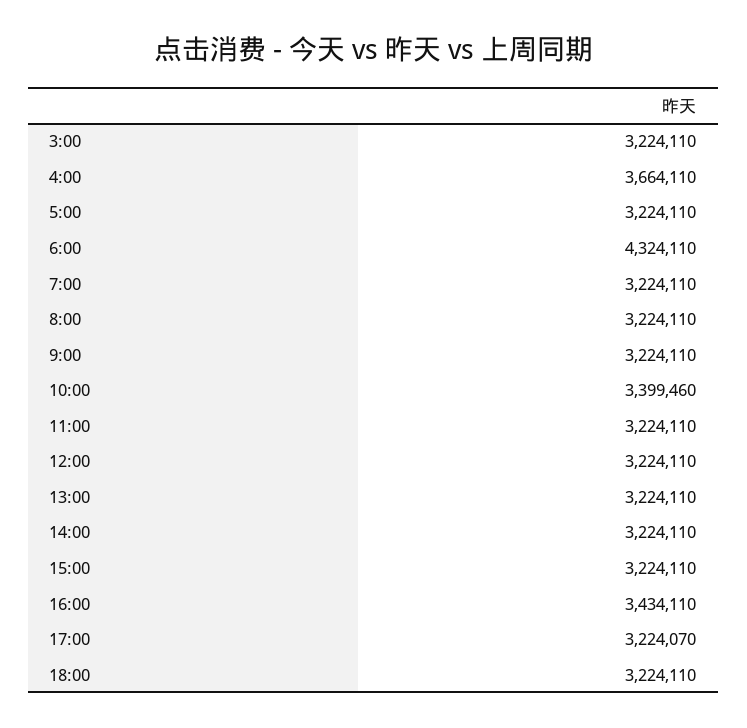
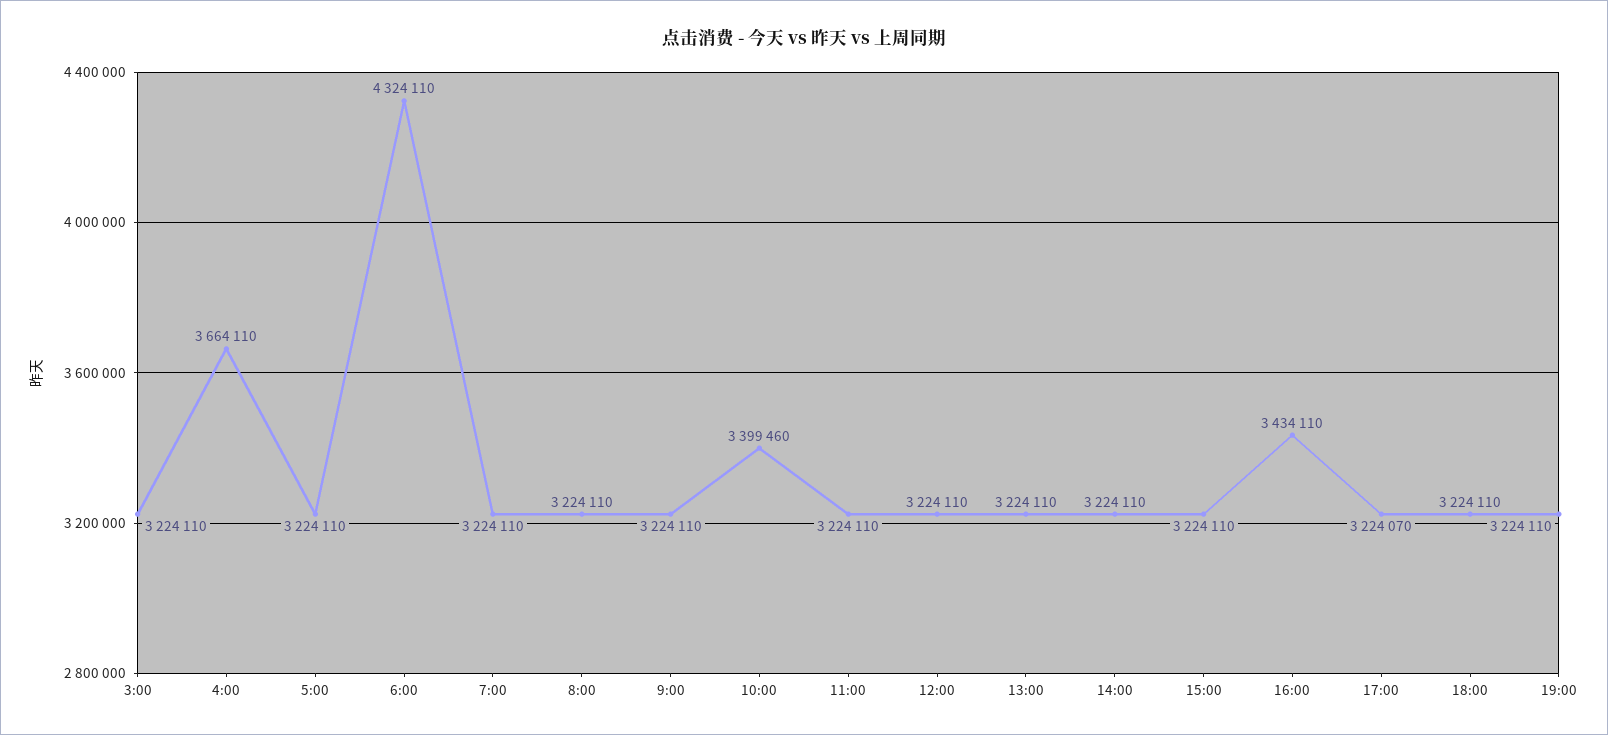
19:00: none -> 3224110

